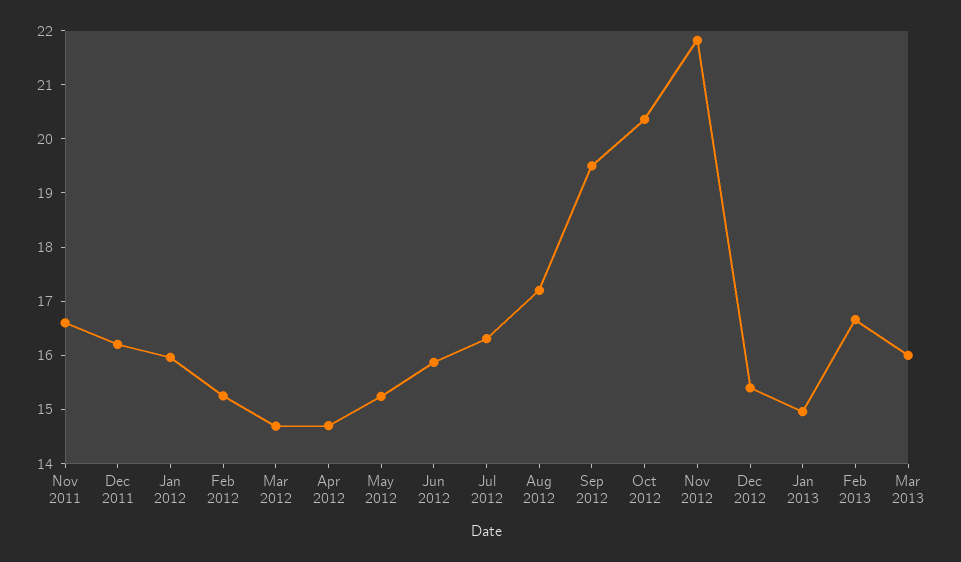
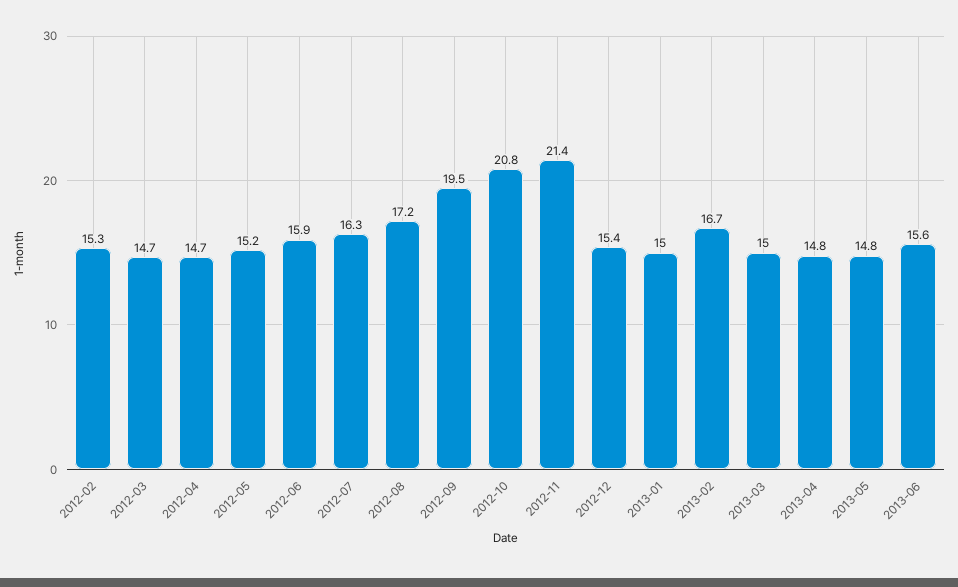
Nov 2011: 16.6 -> none
Dec 2011: 16.2 -> none
Jan 2012: 16 -> none
Oct 2012: 20.4 -> 20.8
Nov 2012: 21.8 -> 21.4
Mar 2013: 16 -> 15
2013-04: none -> 14.8
2013-05: none -> 14.8
2013-06: none -> 15.6

